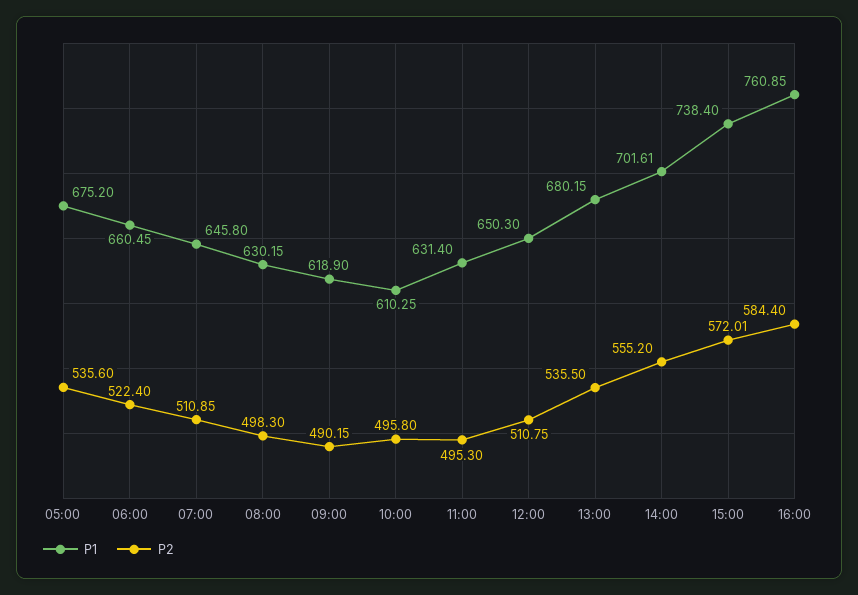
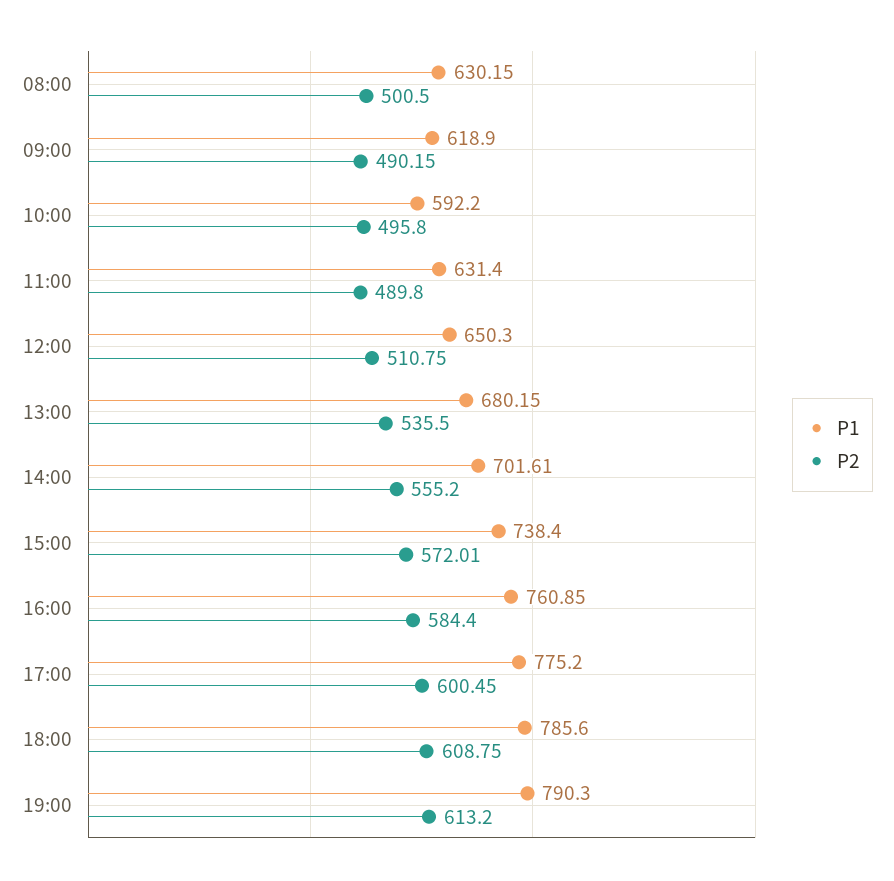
P1, 05:00: 675.2 -> none
P2, 05:00: 535.6 -> none
P1, 06:00: 660.45 -> none
P2, 06:00: 522.4 -> none
P1, 07:00: 645.8 -> none
P2, 07:00: 510.85 -> none
P2, 08:00: 498.3 -> 500.5
P1, 10:00: 610.25 -> 592.2
P2, 11:00: 495.3 -> 489.8
P1, 17:00: none -> 775.2
P2, 17:00: none -> 600.45
P1, 18:00: none -> 785.6
P2, 18:00: none -> 608.75
P1, 19:00: none -> 790.3
P2, 19:00: none -> 613.2

